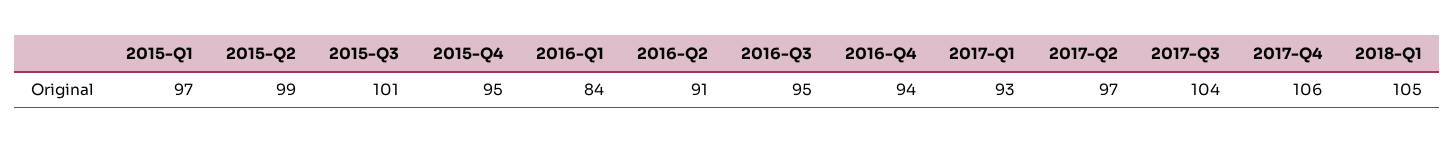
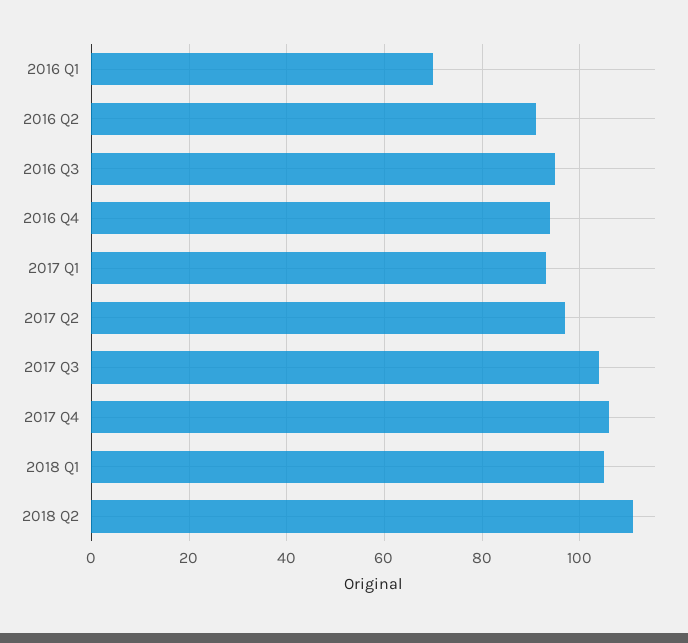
2015-Q1: 97 -> none
2015-Q2: 99 -> none
2015-Q3: 101 -> none
2015-Q4: 95 -> none
2016-Q1: 84 -> 70
2018 Q2: none -> 110

